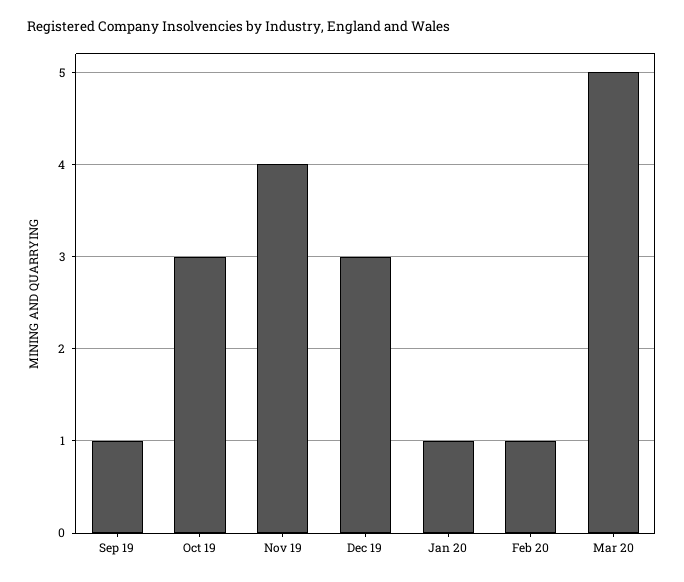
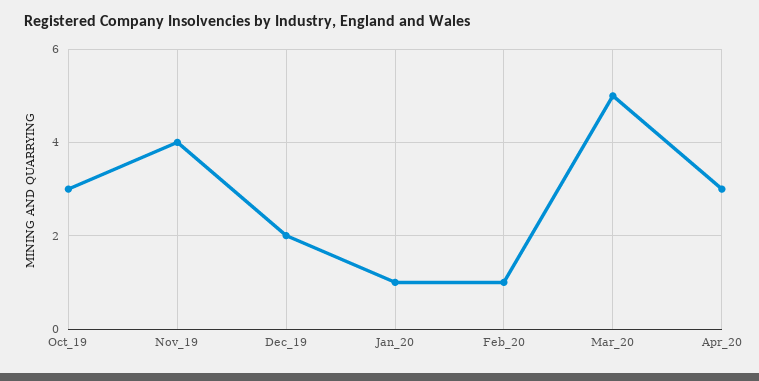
Sep 19: 1 -> none
Dec 19: 3 -> 2
Apr_20: none -> 3

